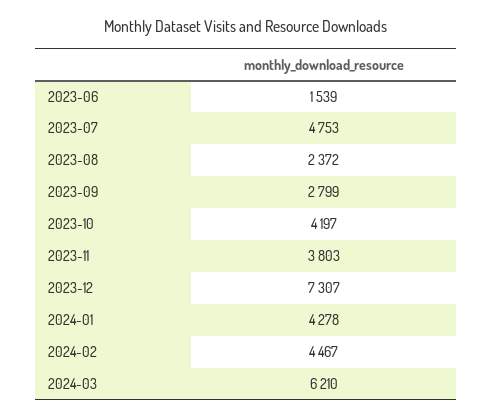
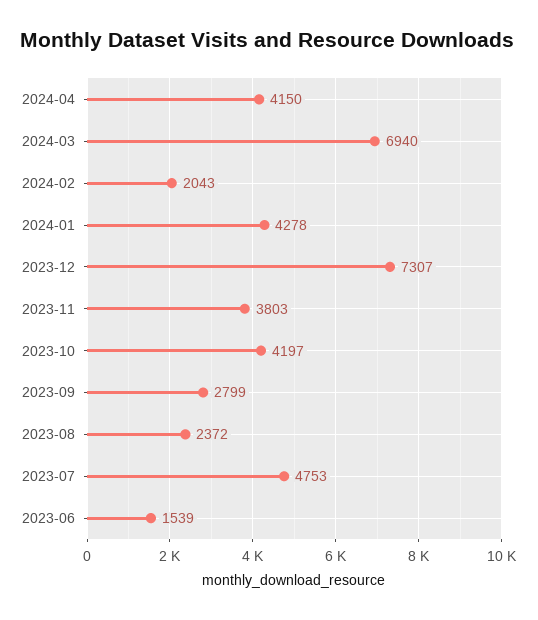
2024-02: 4467 -> 2043
2024-03: 6210 -> 6940
2024-04: none -> 4150

